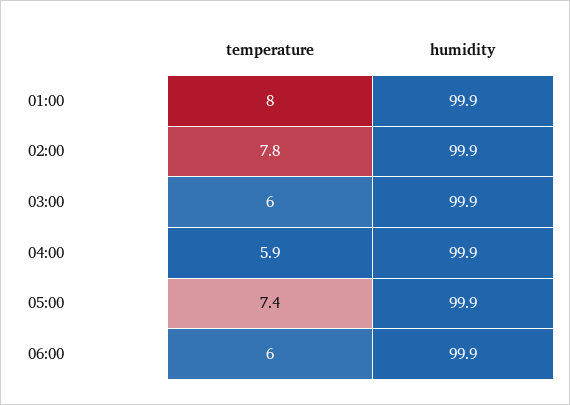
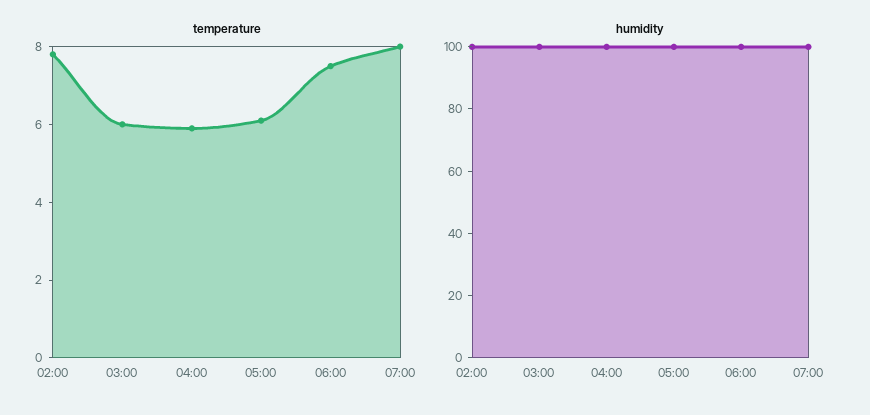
temperature, 01:00: 8 -> none
humidity, 01:00: 99.9 -> none
temperature, 05:00: 7.4 -> 6
temperature, 06:00: 6 -> 7.5
temperature, 07:00: none -> 8
humidity, 07:00: none -> 100

